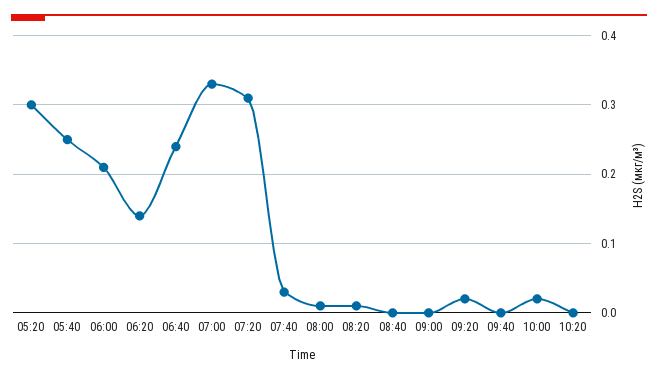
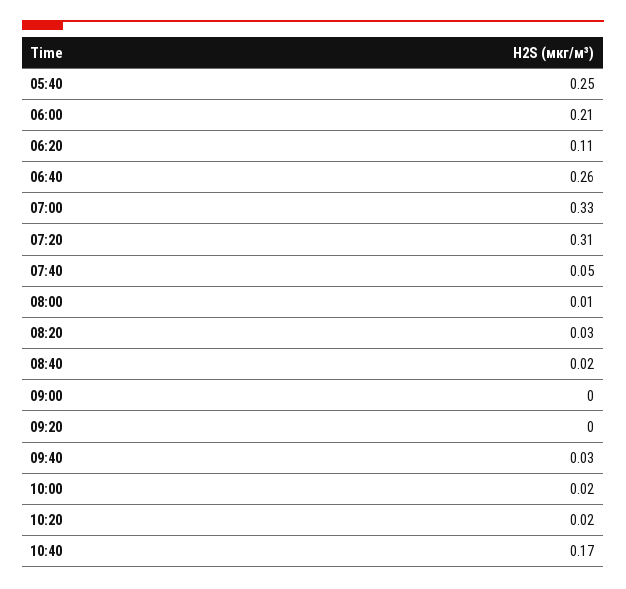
05:20: 0.3 -> none
06:20: 0.14 -> 0.11
06:40: 0.24 -> 0.26
07:40: 0.03 -> 0.05
08:20: 0.01 -> 0.03
08:40: 0 -> 0.02
09:20: 0.02 -> 0
09:40: 0 -> 0.03
10:20: 0 -> 0.02
10:40: none -> 0.17

